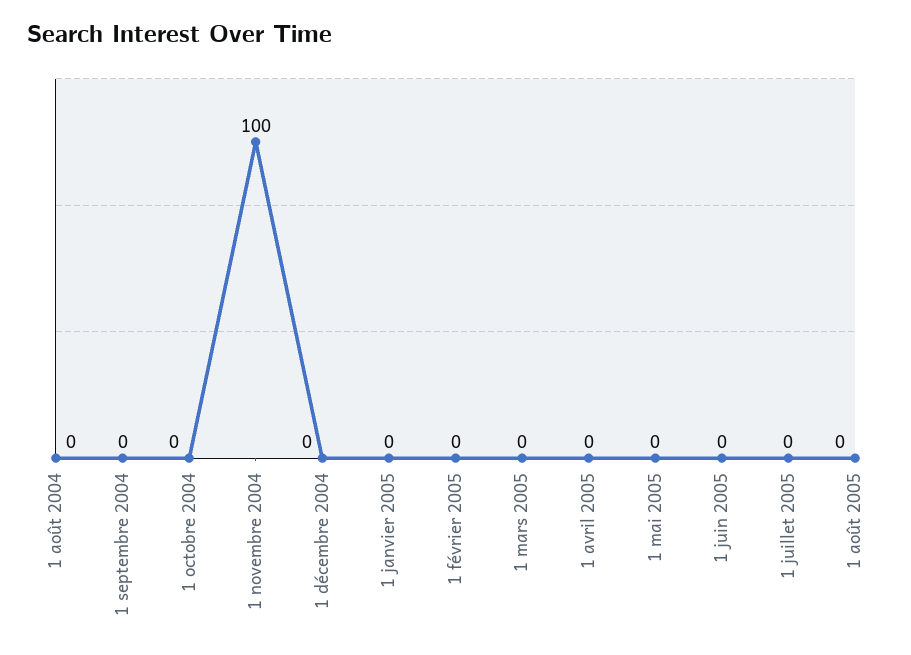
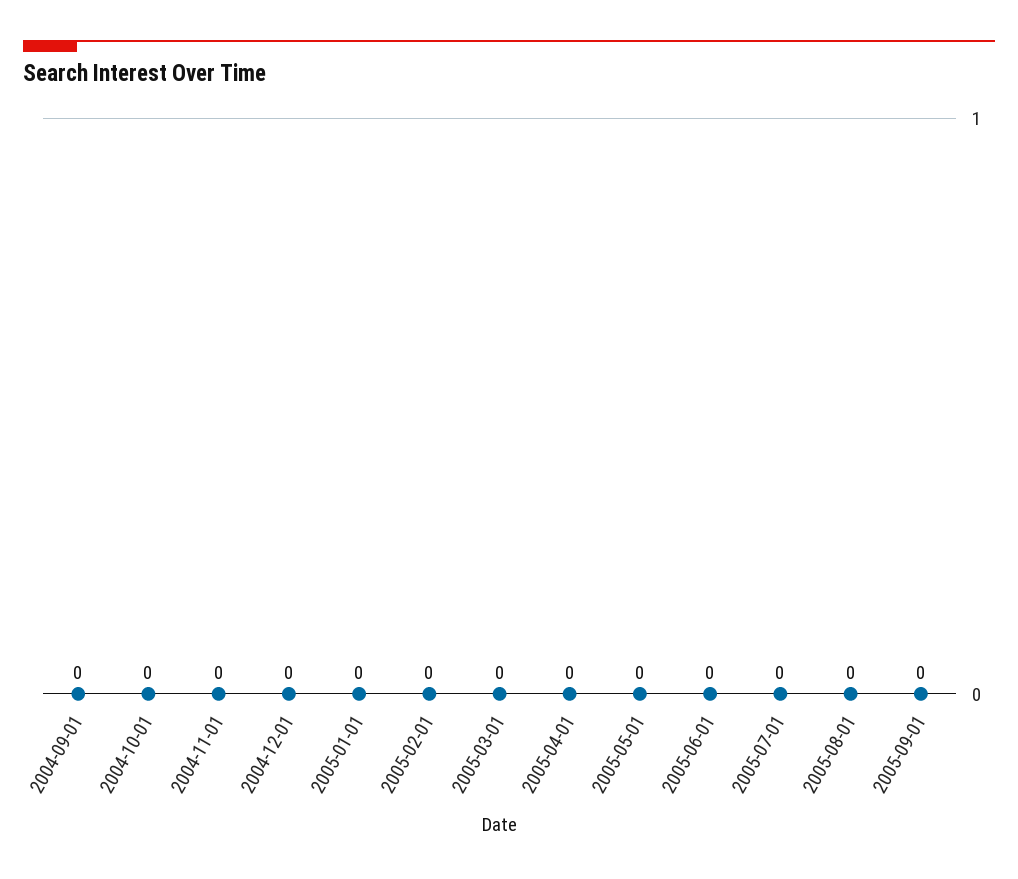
1 août 2004: 0 -> none
1 novembre 2004: 100 -> 0
2005-09-01: none -> 0

